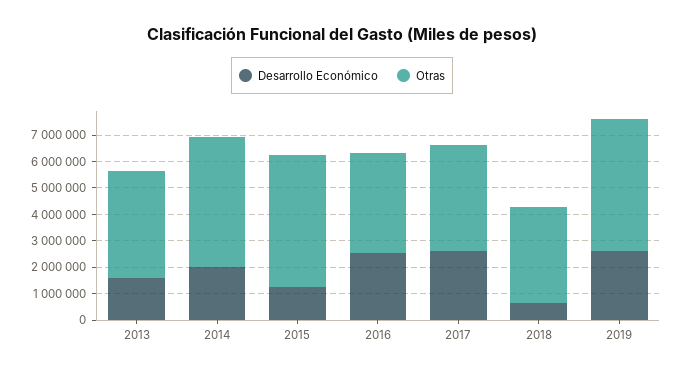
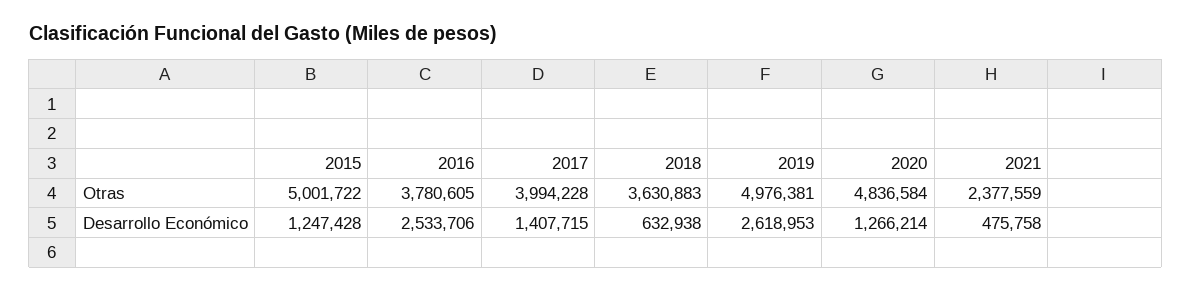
Desarrollo Económico, 2013: 1500000 -> none
Otras, 2013: 4000000 -> none
Desarrollo Económico, 2014: 2000000 -> none
Otras, 2014: 5000000 -> none
Desarrollo Económico, 2017: 2500000 -> 1407715
Otras, 2020: none -> 4836584
Otras, 2021: none -> 2377559
Desarrollo Económico, 2020: none -> 1266214
Desarrollo Económico, 2021: none -> 475758

